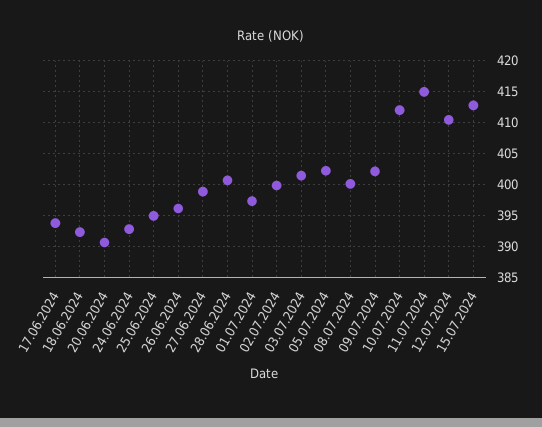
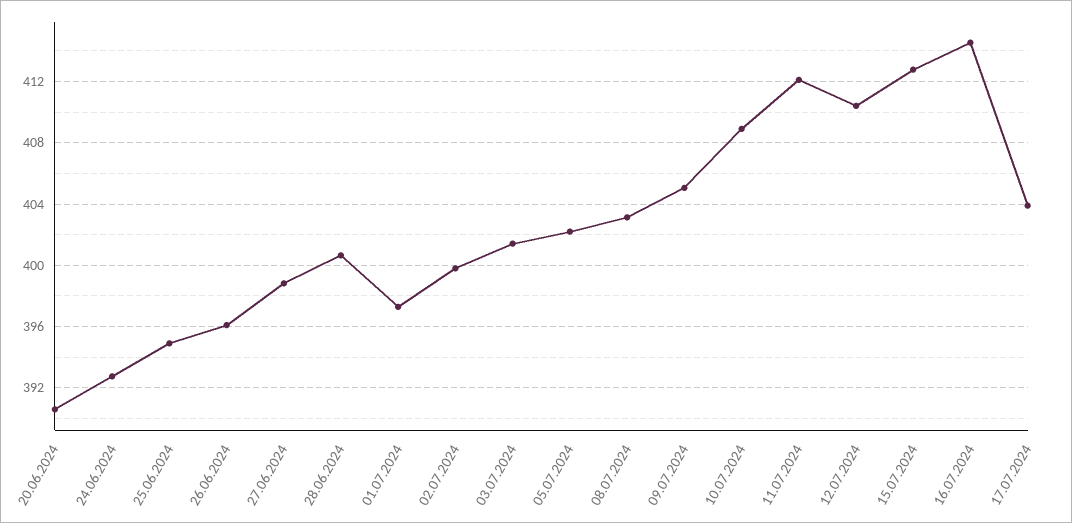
17.06.2024: 394 -> none
18.06.2024: 392 -> none
08.07.2024: 400 -> 403
09.07.2024: 402 -> 405
10.07.2024: 412 -> 409
11.07.2024: 415 -> 412
16.07.2024: none -> 414.5
17.07.2024: none -> 404

